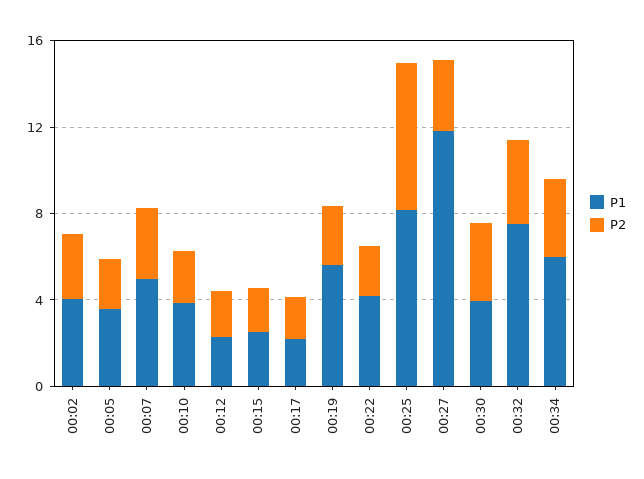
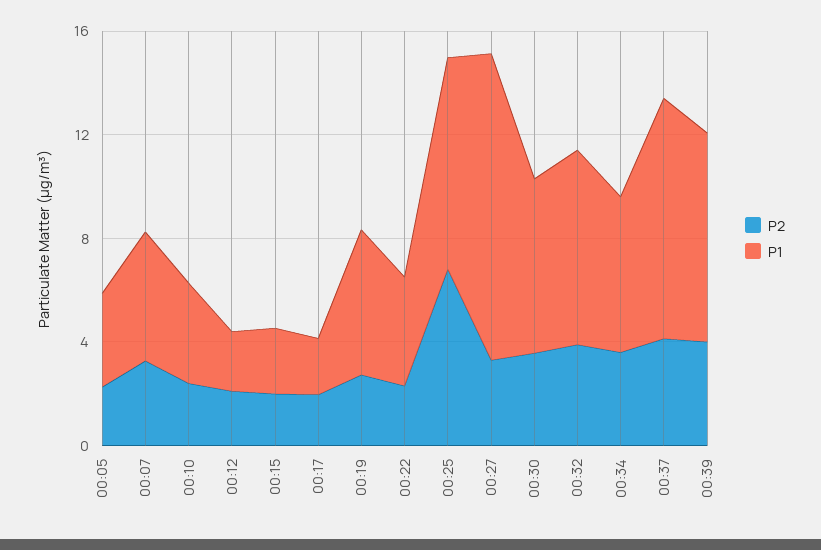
P1, 00:02: 4 -> none
P2, 00:02: 3 -> none
P1, 00:30: 4 -> 7
P2, 00:37: none -> 4
P1, 00:37: none -> 9
P2, 00:39: none -> 4
P1, 00:39: none -> 8

